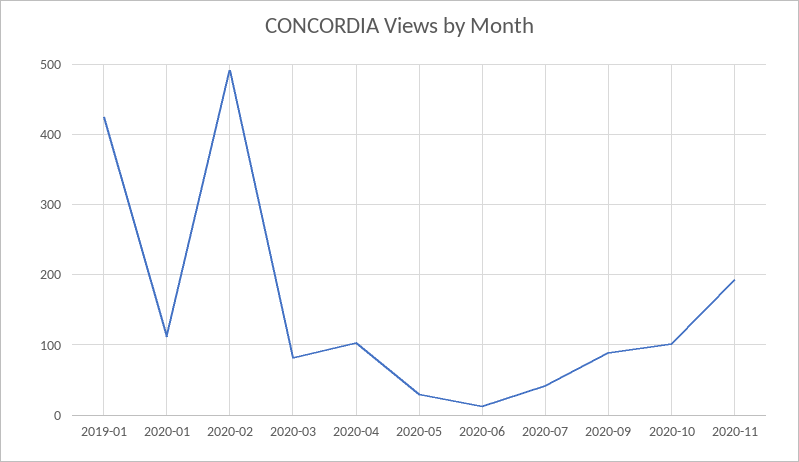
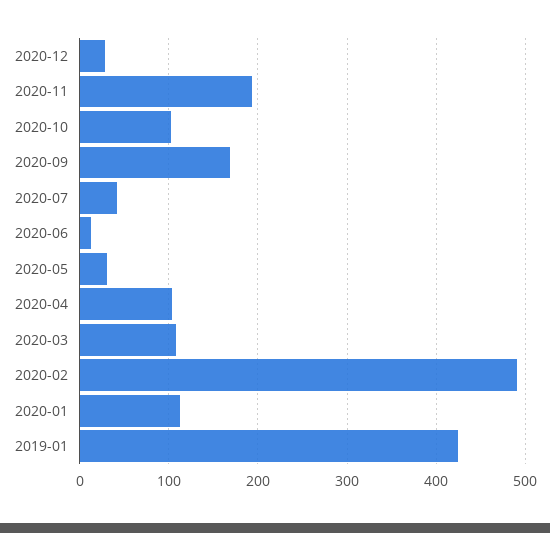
2020-03: 80 -> 110
2020-09: 90 -> 170
2020-12: none -> 30

